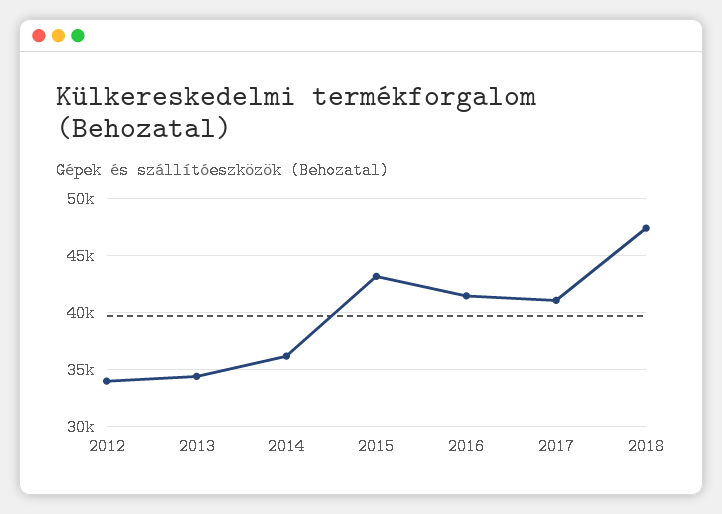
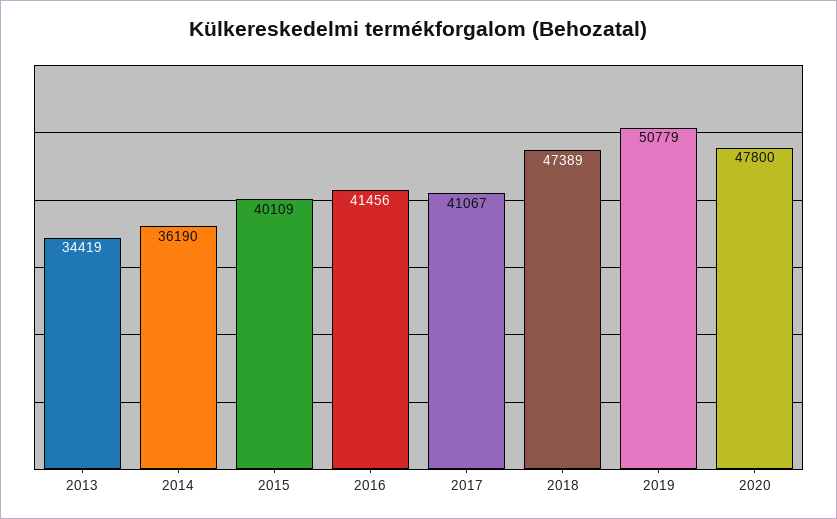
2012: 34000 -> none
2015: 43000 -> 40109
2019: none -> 50779
2020: none -> 47800

